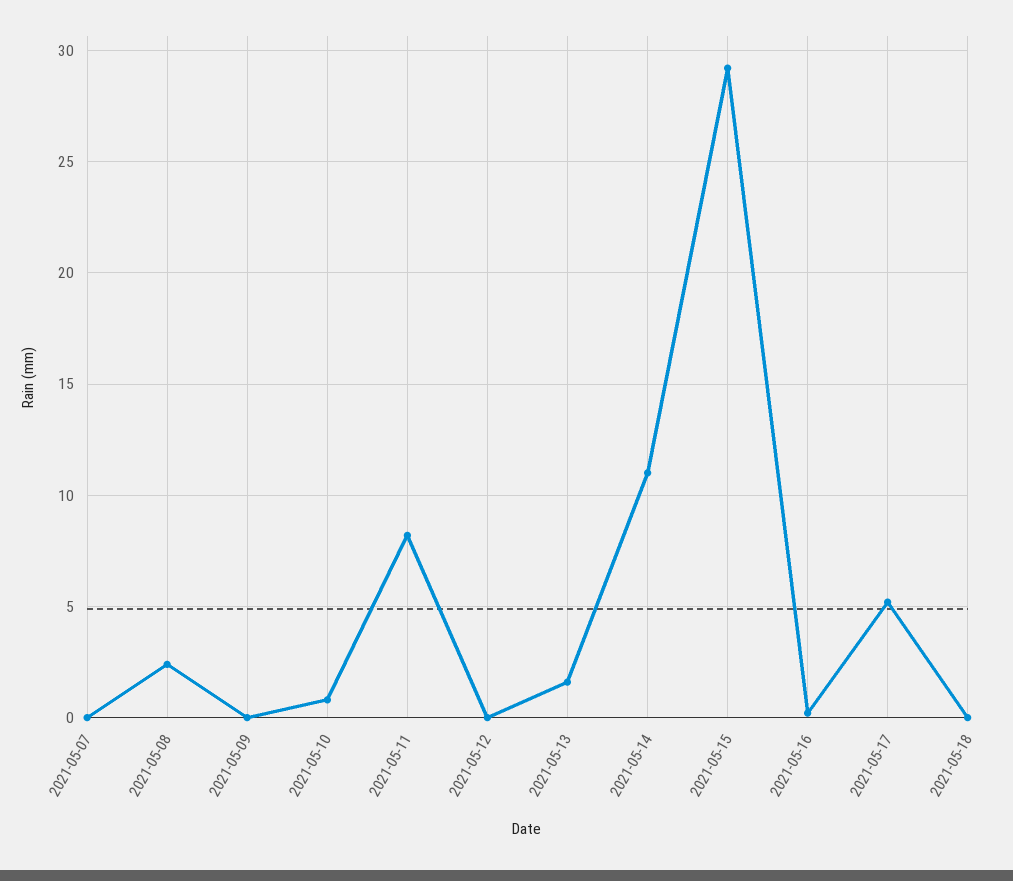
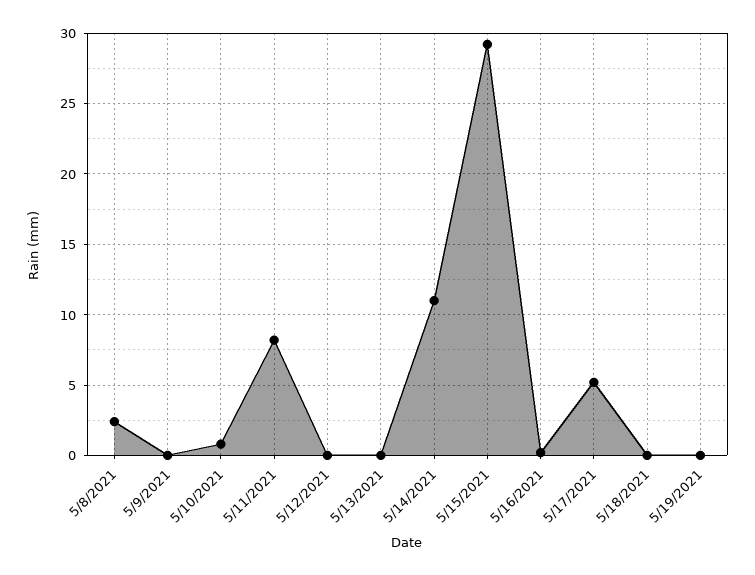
2021-05-07: 0 -> none
2021-05-13: 1.5 -> 0
5/19/2021: none -> 0

